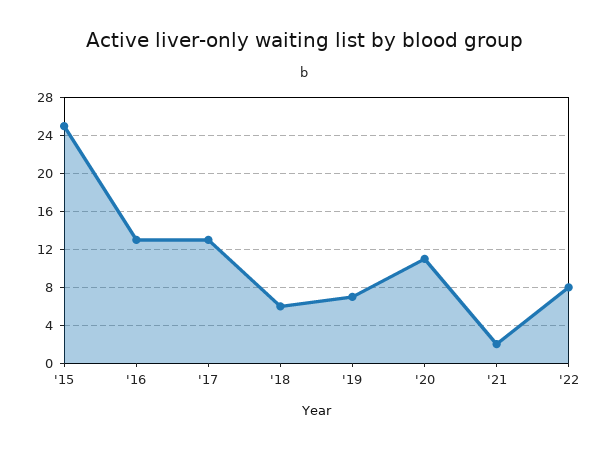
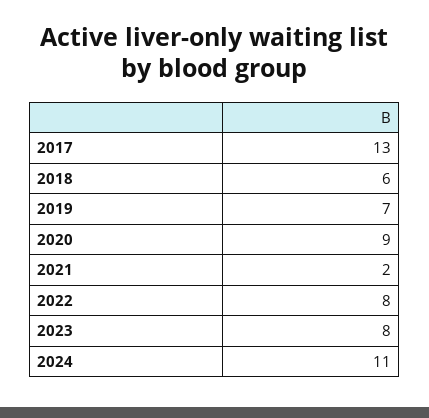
'15: 25 -> none
'16: 13 -> none
'20: 11 -> 9
2023: none -> 8
2024: none -> 11

